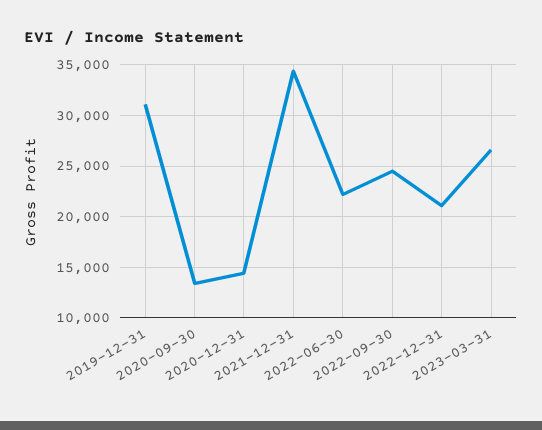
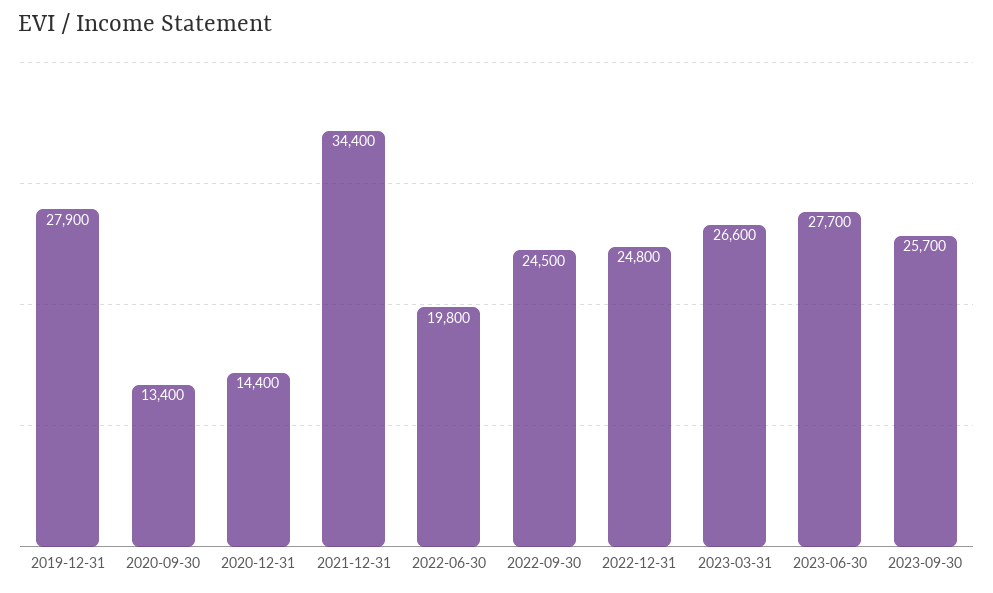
2019-12-31: 31000 -> 27900
2022-06-30: 22000 -> 19800
2022-12-31: 21000 -> 24800
2023-06-30: none -> 27700
2023-09-30: none -> 25700

